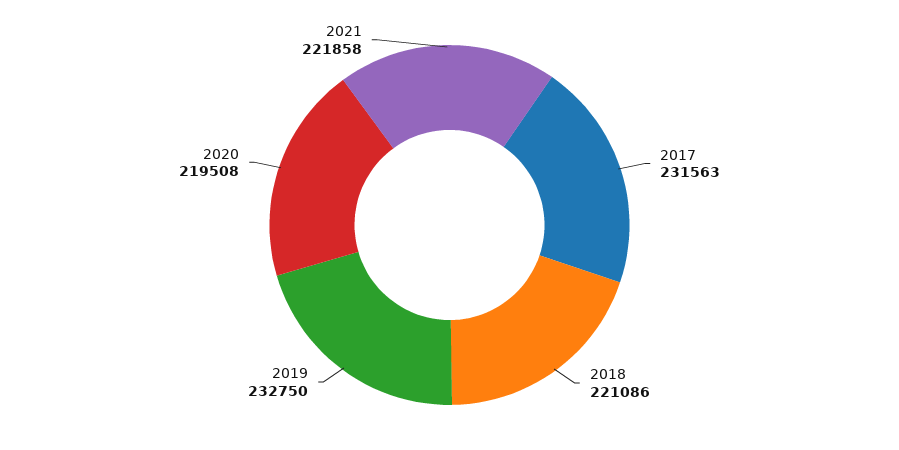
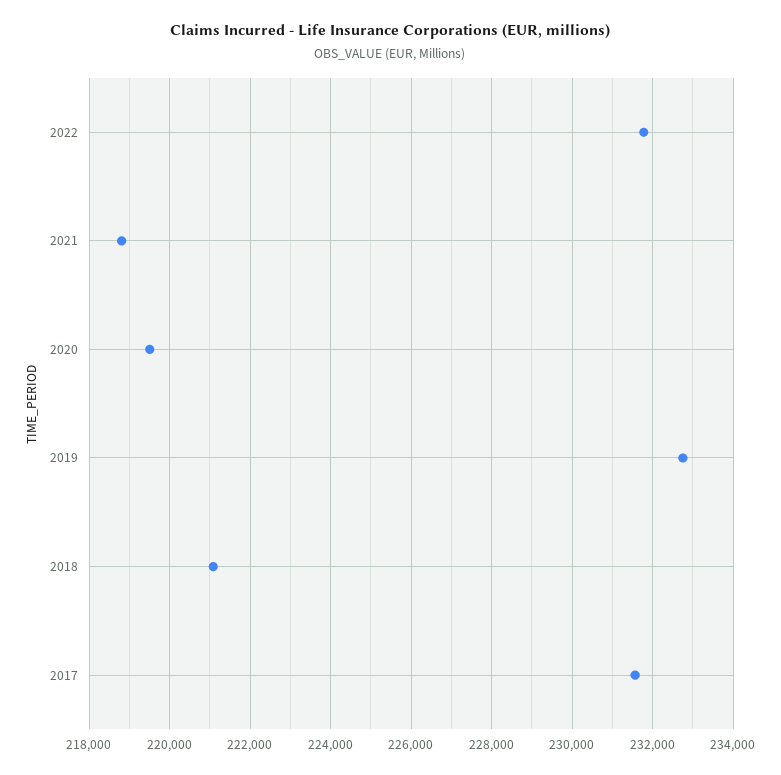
2021: 221858 -> 218800
2022: none -> 231800

